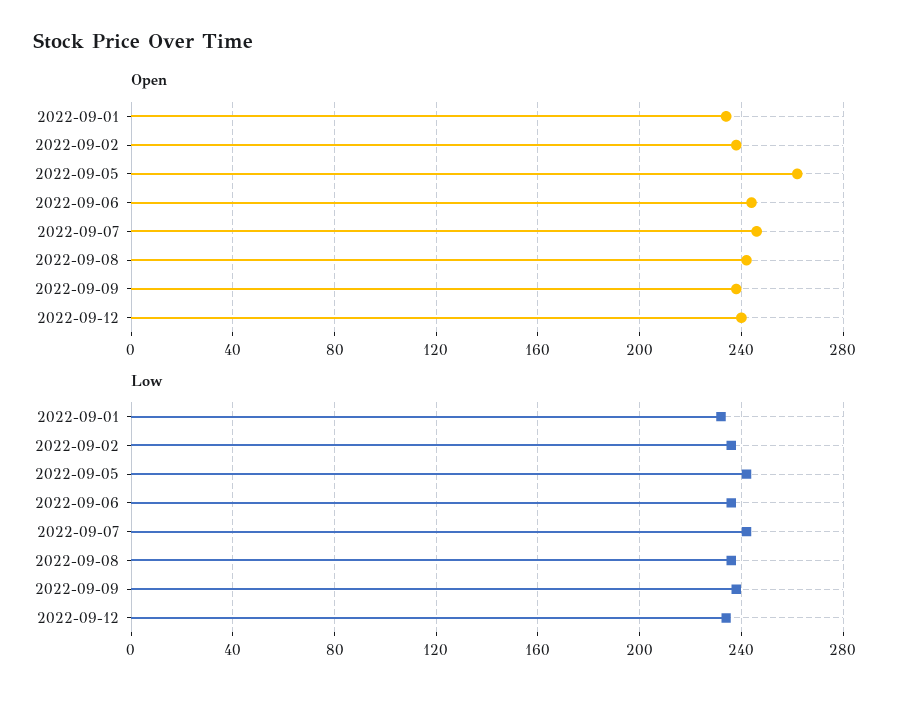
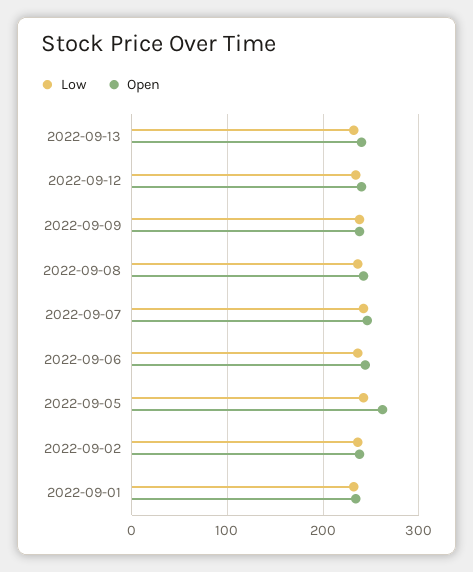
Low, 2022-09-13: none -> 230
Open, 2022-09-13: none -> 240

